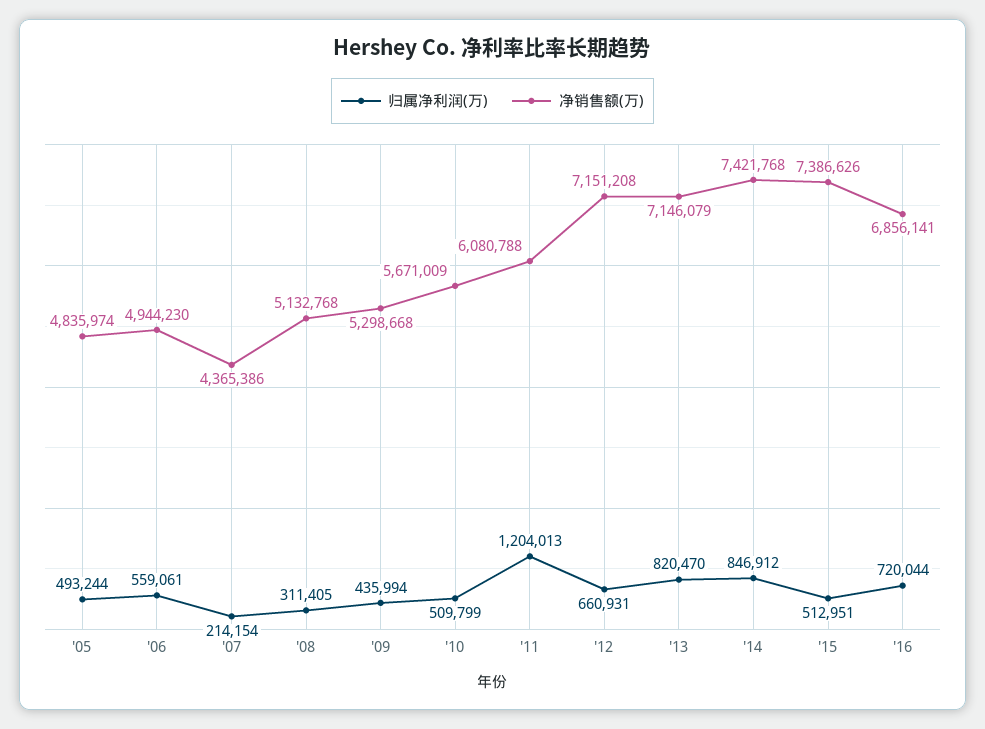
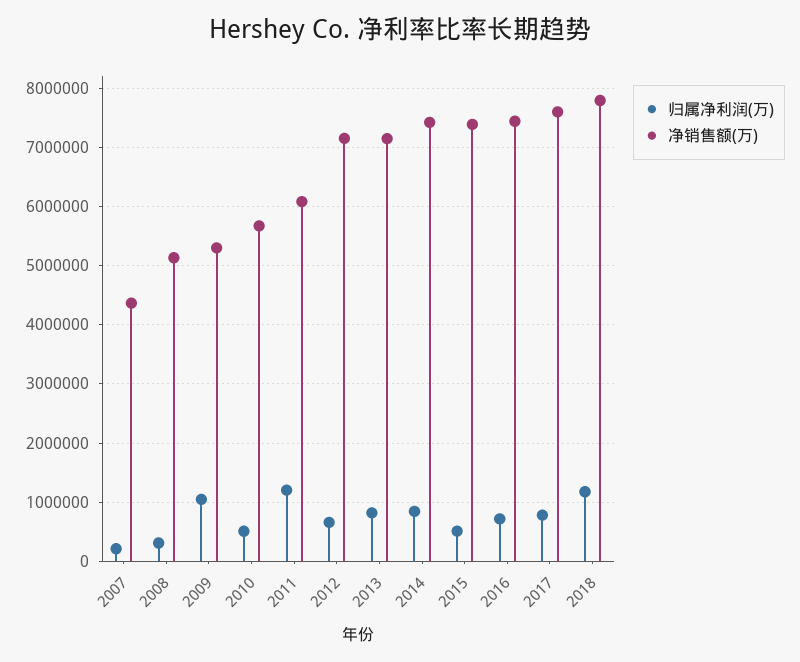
归属净利润(万), '05: 493244 -> none
净销售额(万), '05: 4835974 -> none
归属净利润(万), '06: 559061 -> none
净销售额(万), '06: 4944230 -> none
归属净利润(万), '09: 435994 -> 1000000
净销售额(万), '16: 6856141 -> 7400000
归属净利润(万), 2017: none -> 800000
净销售额(万), 2017: none -> 7600000
归属净利润(万), 2018: none -> 1200000
净销售额(万), 2018: none -> 7800000

